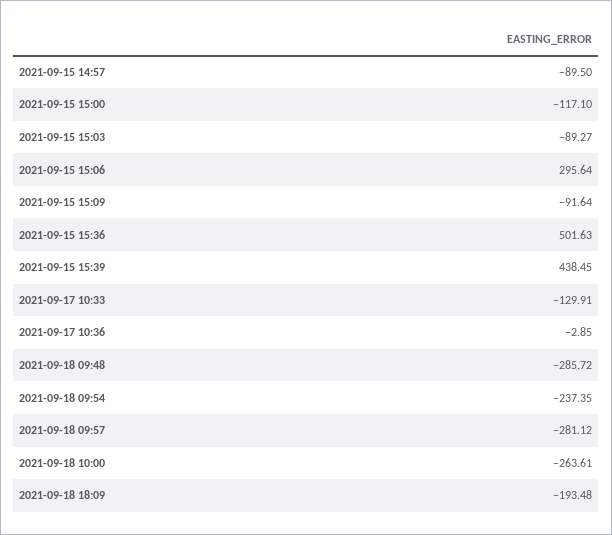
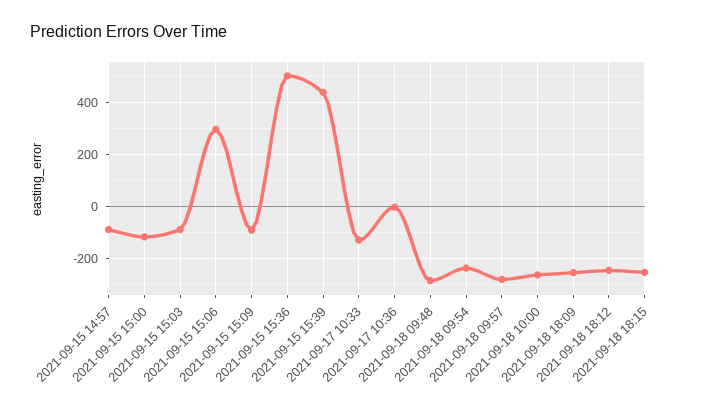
2021-09-18 18:09: -193.48 -> -250
2021-09-18 18:12: none -> -250
2021-09-18 18:15: none -> -250

